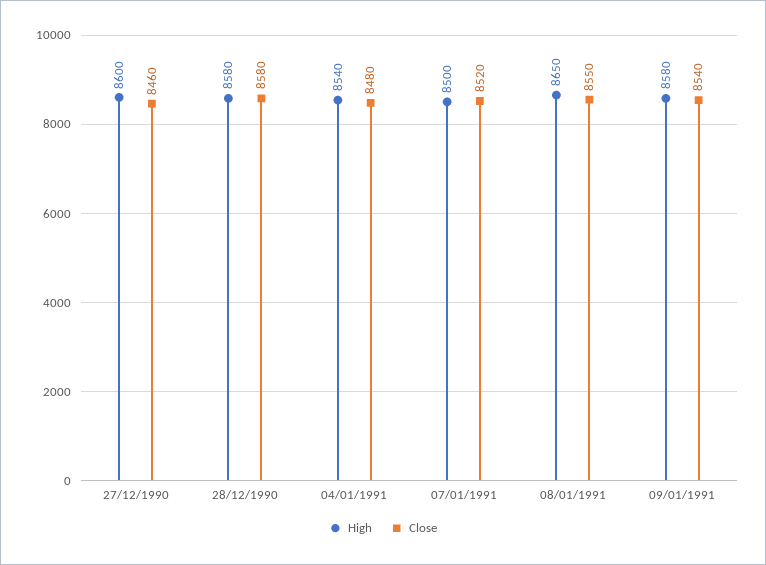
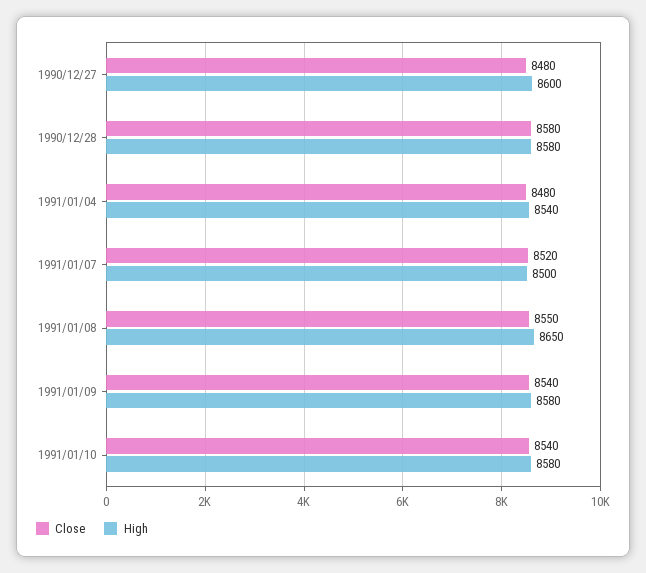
Close, 27/12/1990: 8460 -> 8480
Close, 1991/01/10: none -> 8540
High, 1991/01/10: none -> 8580

